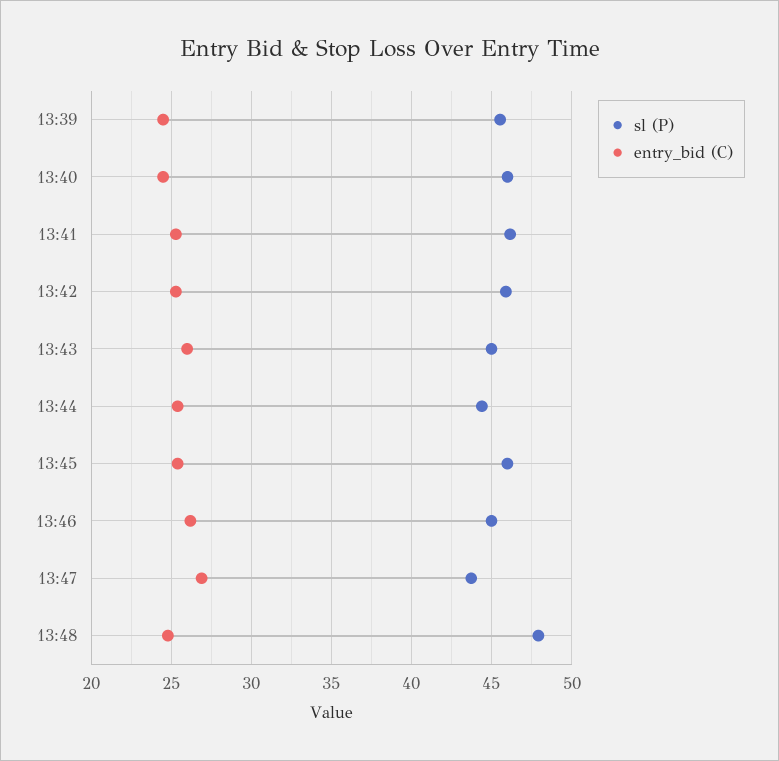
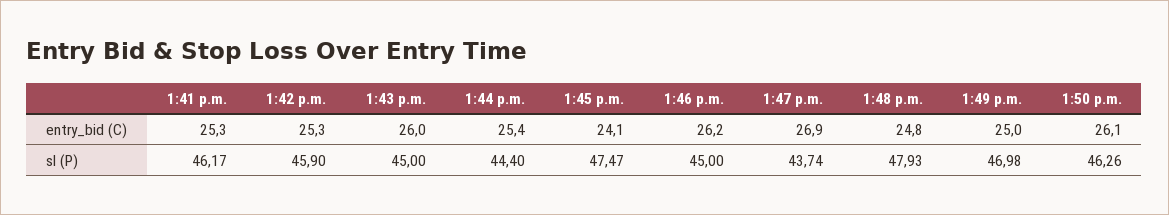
sl (P), 13:39: 45.5 -> none
entry_bid (C), 13:39: 24.5 -> none
sl (P), 13:40: 46 -> none
entry_bid (C), 13:40: 24.5 -> none
sl (P), 13:45: 46 -> 47.47
entry_bid (C), 13:45: 25.5 -> 24.1
entry_bid (C), 1:49 p.m.: none -> 25
entry_bid (C), 1:50 p.m.: none -> 26.1
sl (P), 1:49 p.m.: none -> 46.98
sl (P), 1:50 p.m.: none -> 46.26

